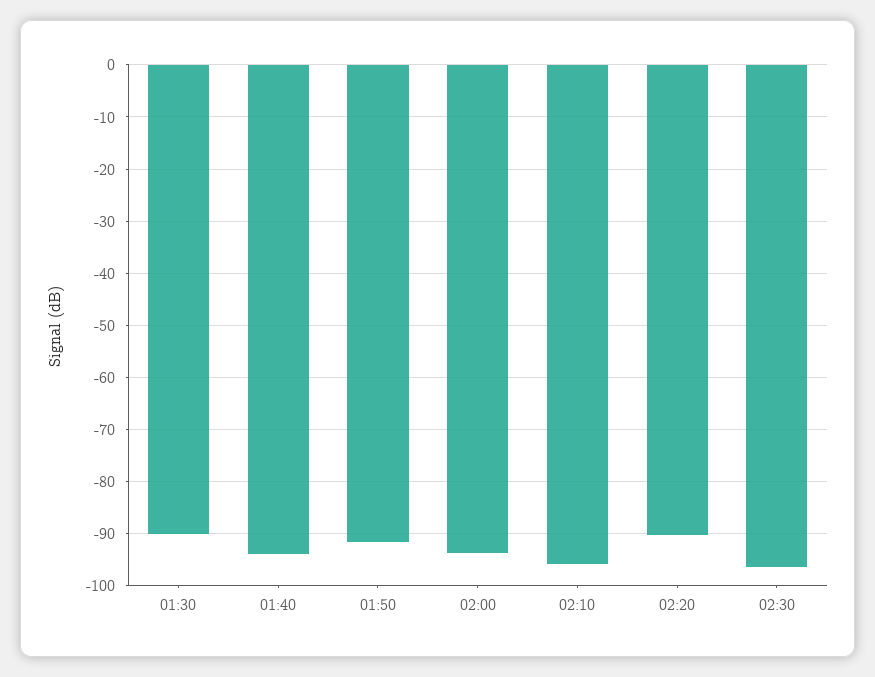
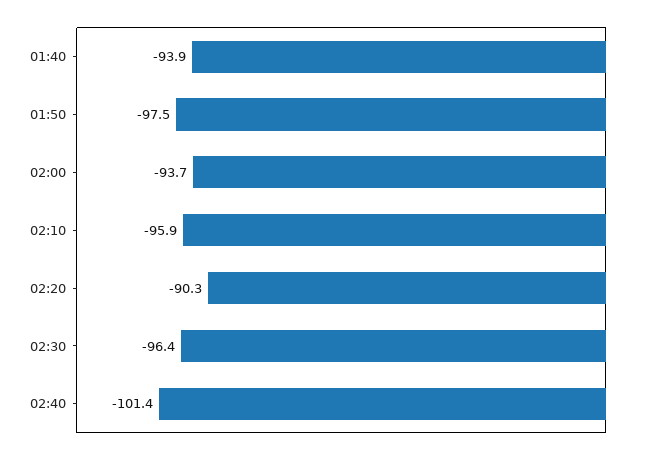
01:30: -90 -> none
01:50: -92 -> -97.5
02:40: none -> -101.4

